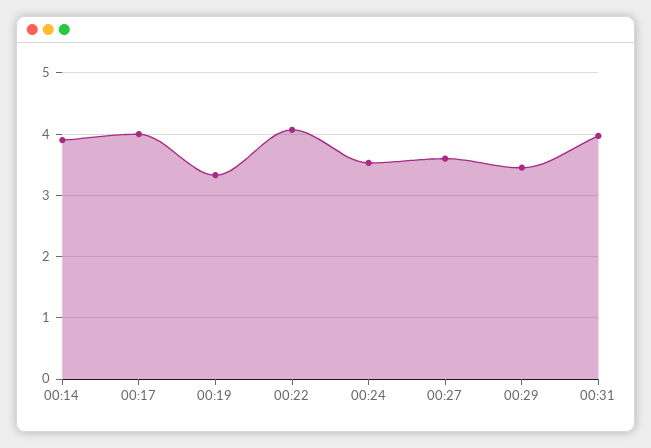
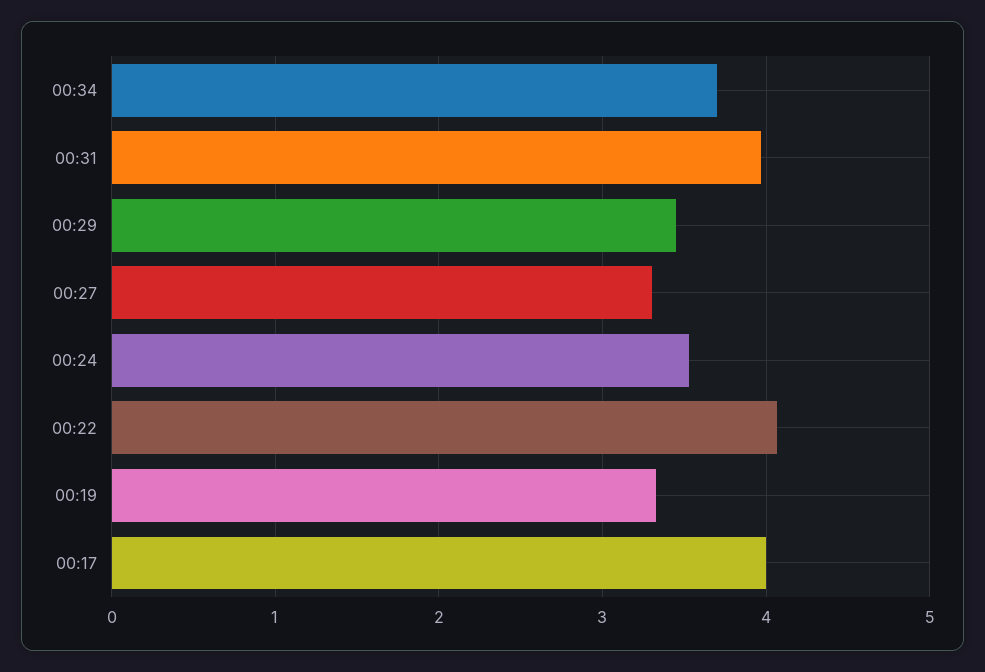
00:14: 3.9 -> none
00:27: 3.6 -> 3.3
00:34: none -> 3.7

